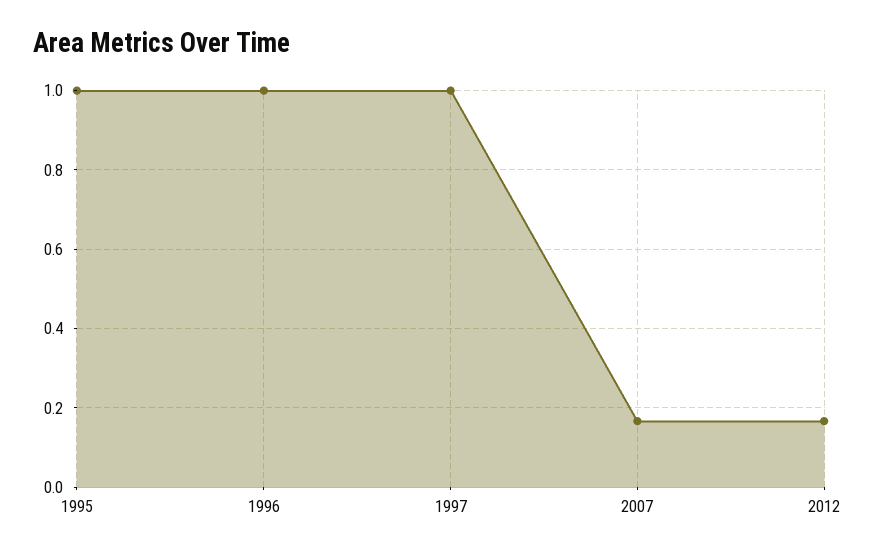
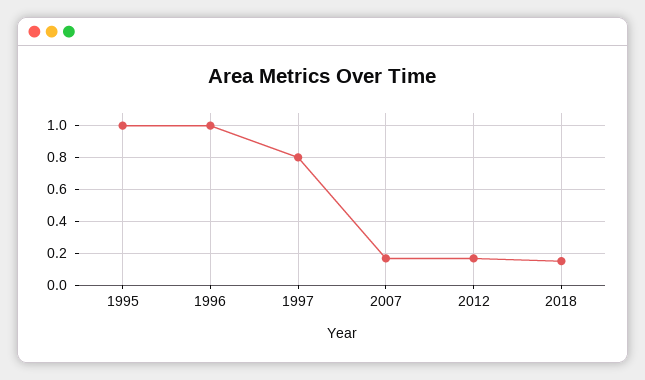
1997: 1 -> 0.8
2018: none -> 0.15

